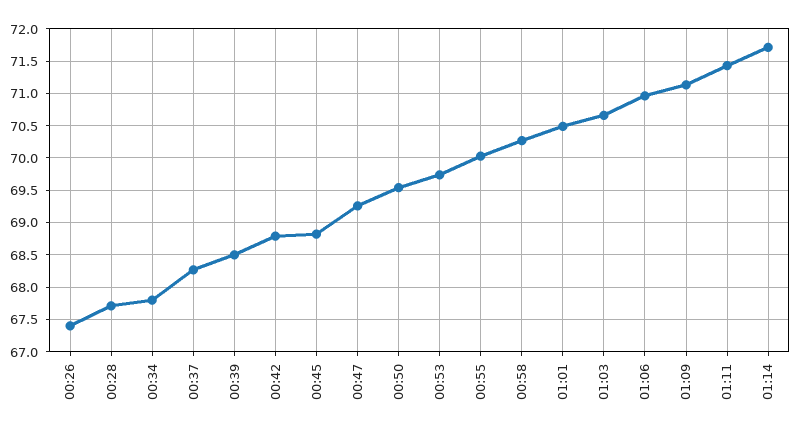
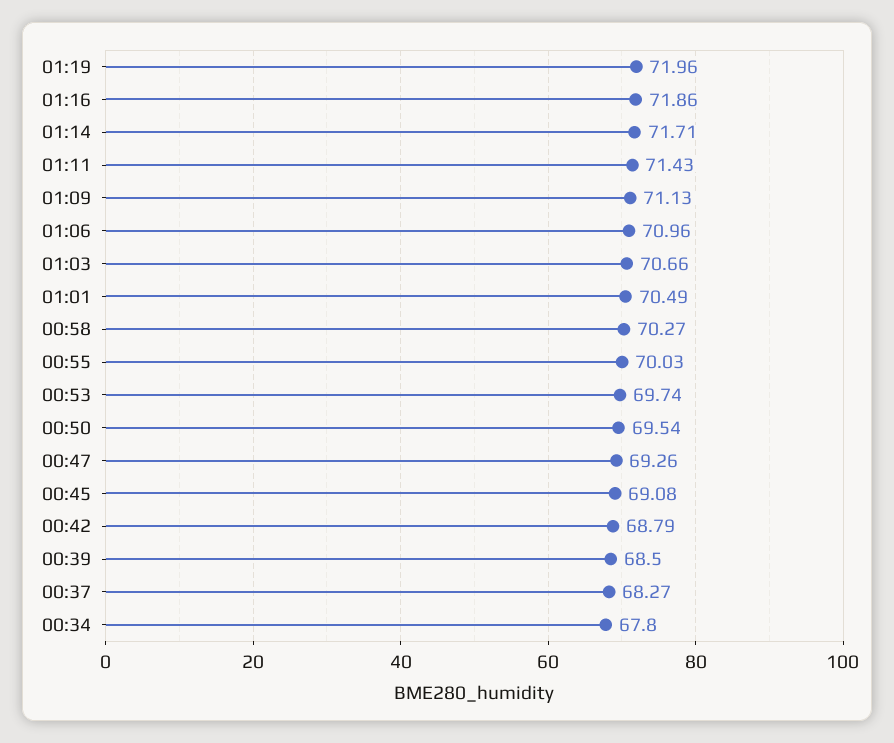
00:26: 67.4 -> none
00:28: 67.7 -> none
00:45: 68.8 -> 69.08
01:19: none -> 71.96
01:16: none -> 71.86

